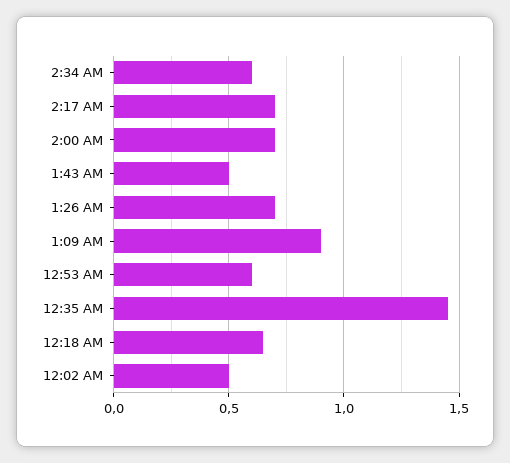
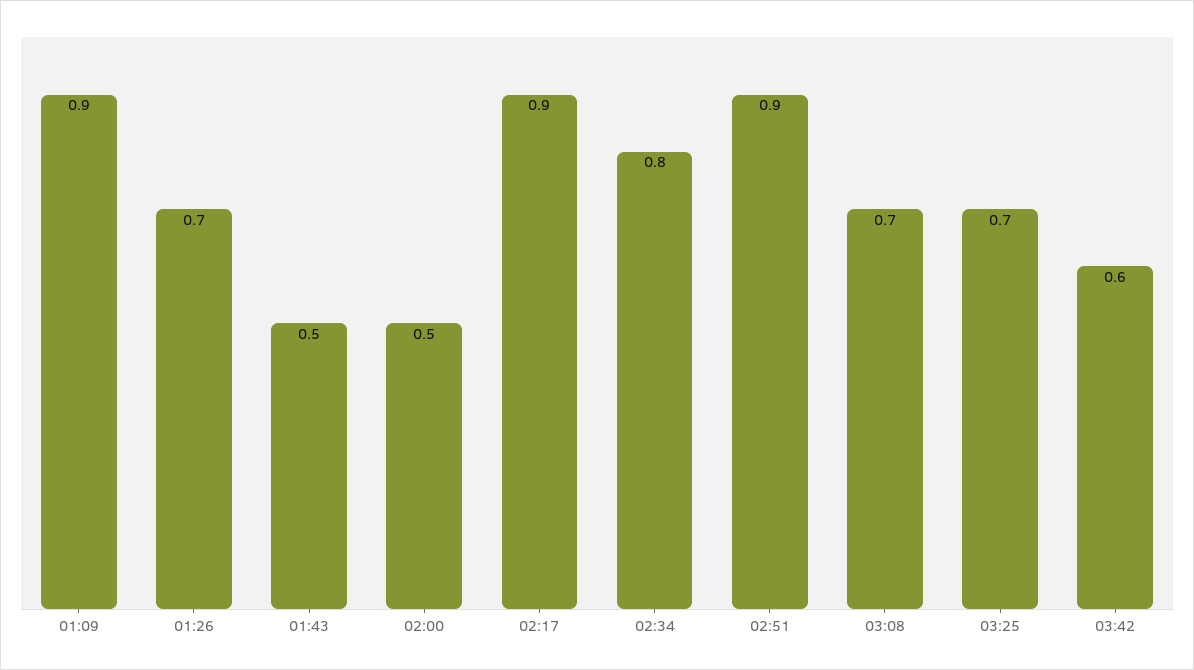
2:34 AM: 0.6 -> 0.8
2:17 AM: 0.7 -> 0.9
2:00 AM: 0.7 -> 0.5
12:53 AM: 0.6 -> none
12:35 AM: 1.45 -> none
12:18 AM: 0.65 -> none
12:02 AM: 0.5 -> none
02:51: none -> 0.9
03:08: none -> 0.7
03:25: none -> 0.7
03:42: none -> 0.6

